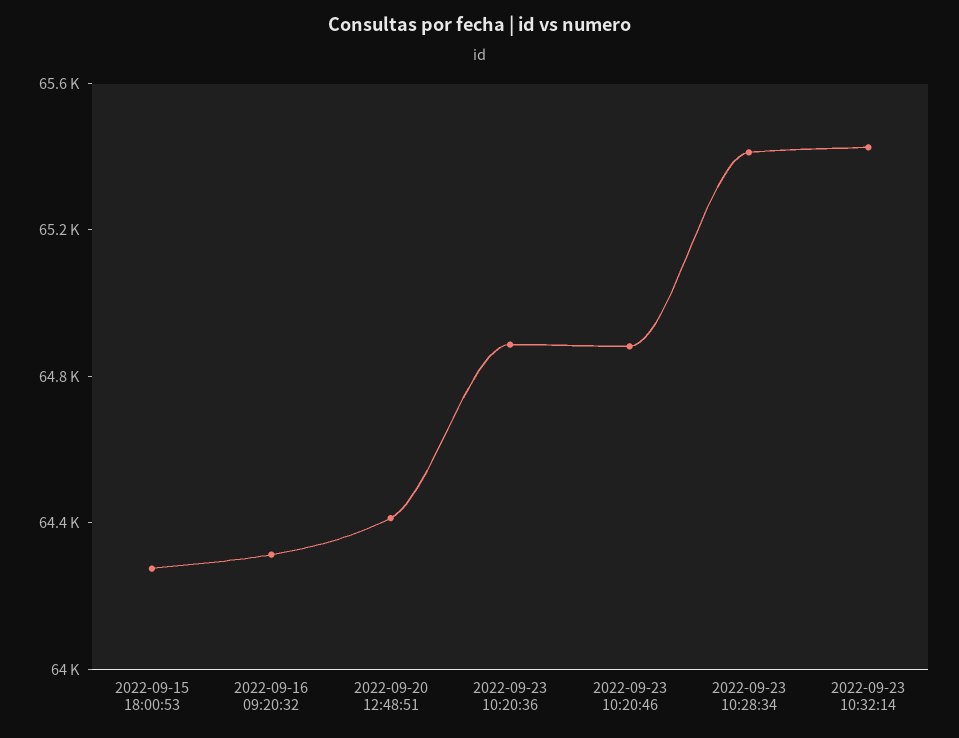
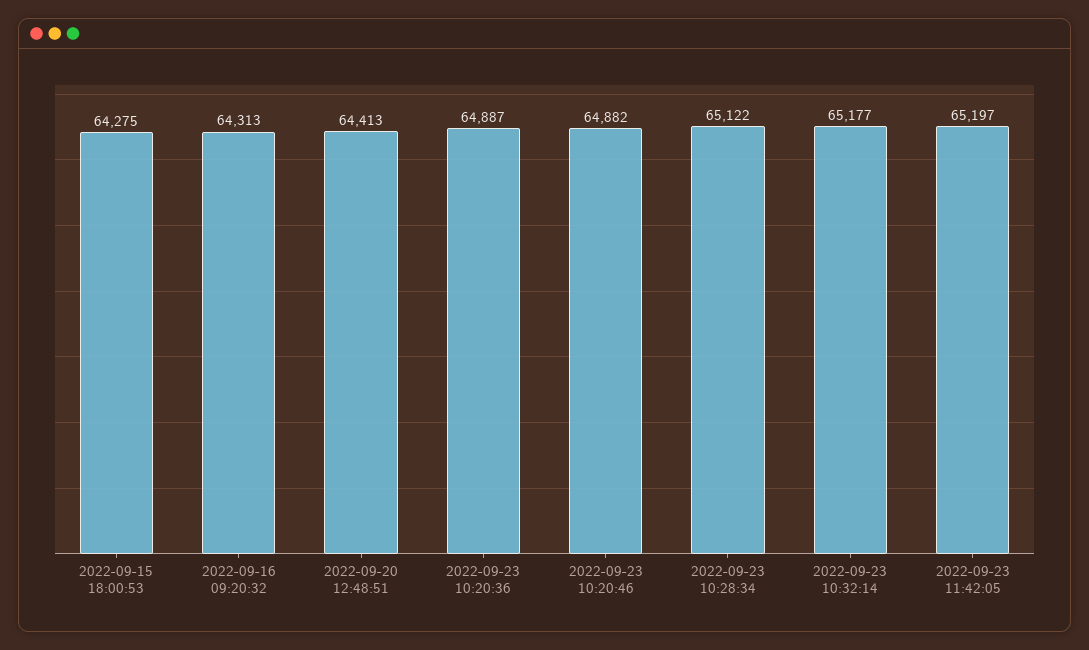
2022-09-23 10:28:34: 65400 -> 65122
2022-09-23 10:32:14: 65400 -> 65177
2022-09-23 11:42:05: none -> 65197

